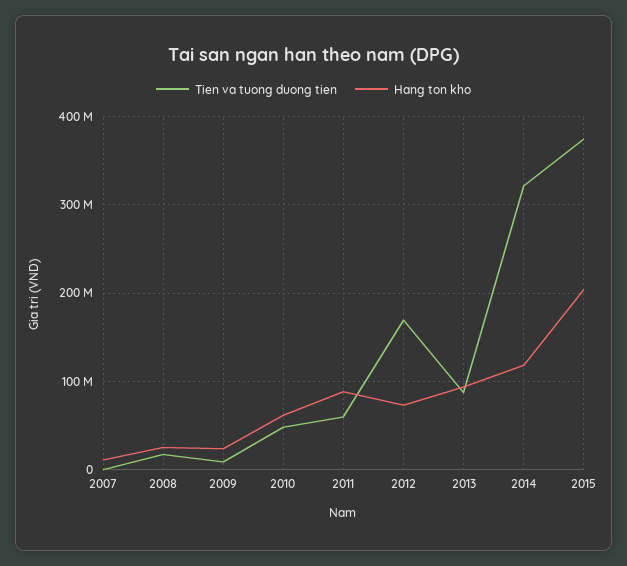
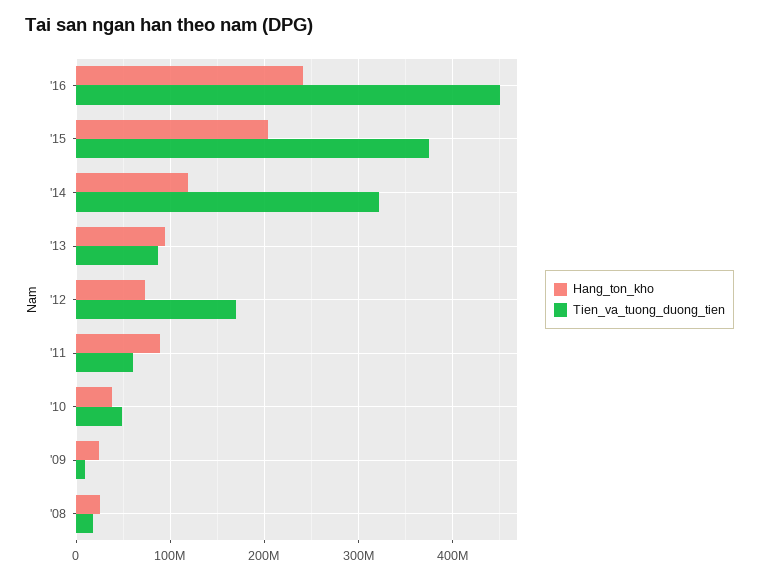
Tien va tuong duong tien, 2007: 0 -> none
Hang ton kho, 2007: 10000000 -> none
Hang ton kho, 2010: 60000000 -> 40000000
Hang ton kho, '16: none -> 240000000
Tien va tuong duong tien, '16: none -> 450000000

